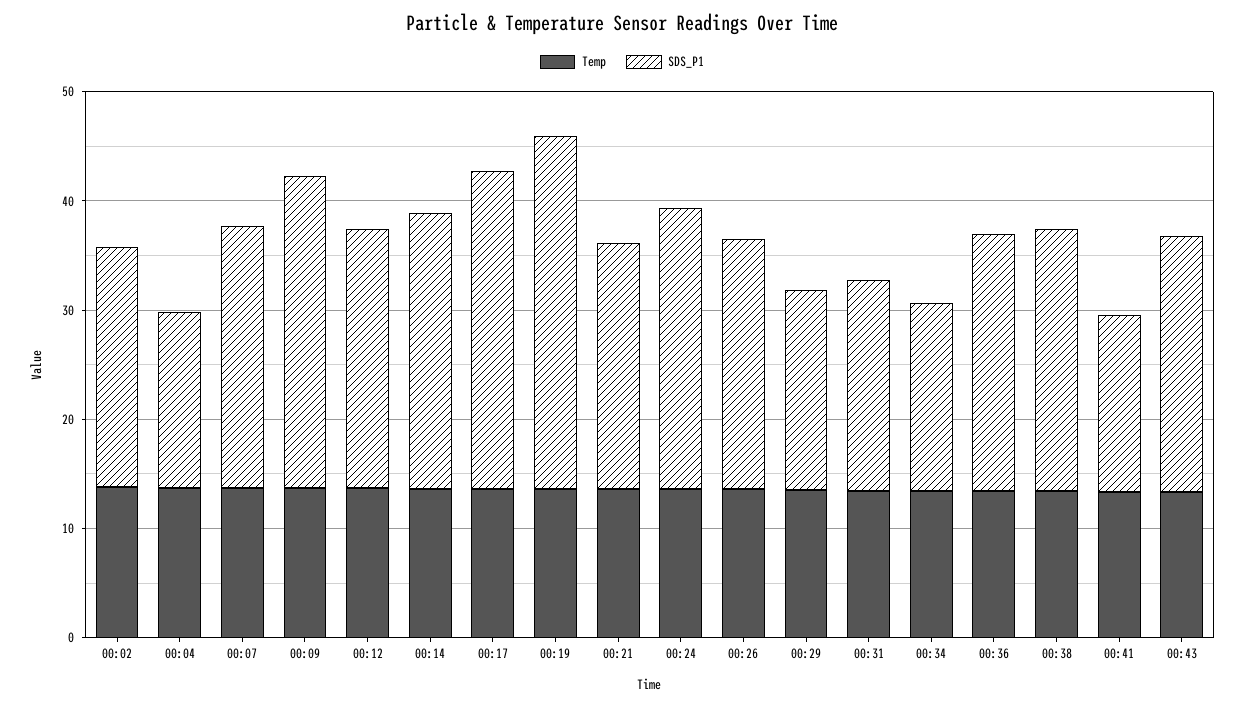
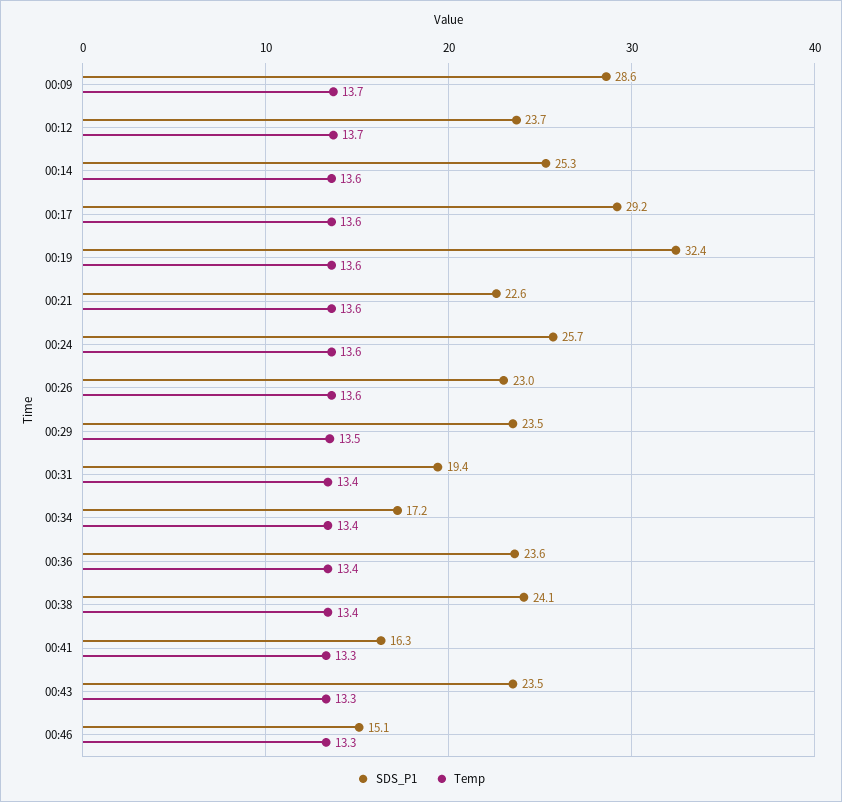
Temp, 00:02: 14 -> none
SDS_P1, 00:02: 22 -> none
Temp, 00:04: 14 -> none
SDS_P1, 00:04: 16 -> none
Temp, 00:07: 14 -> none
SDS_P1, 00:07: 24 -> none
SDS_P1, 00:29: 18 -> 23.5
SDS_P1, 00:46: none -> 15.1
Temp, 00:46: none -> 13.3

